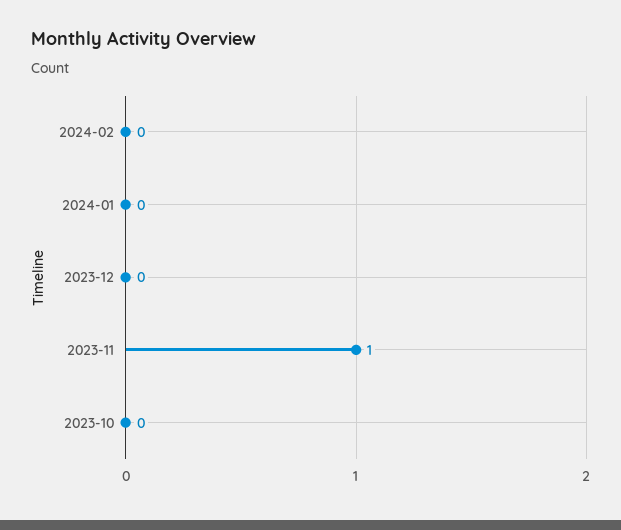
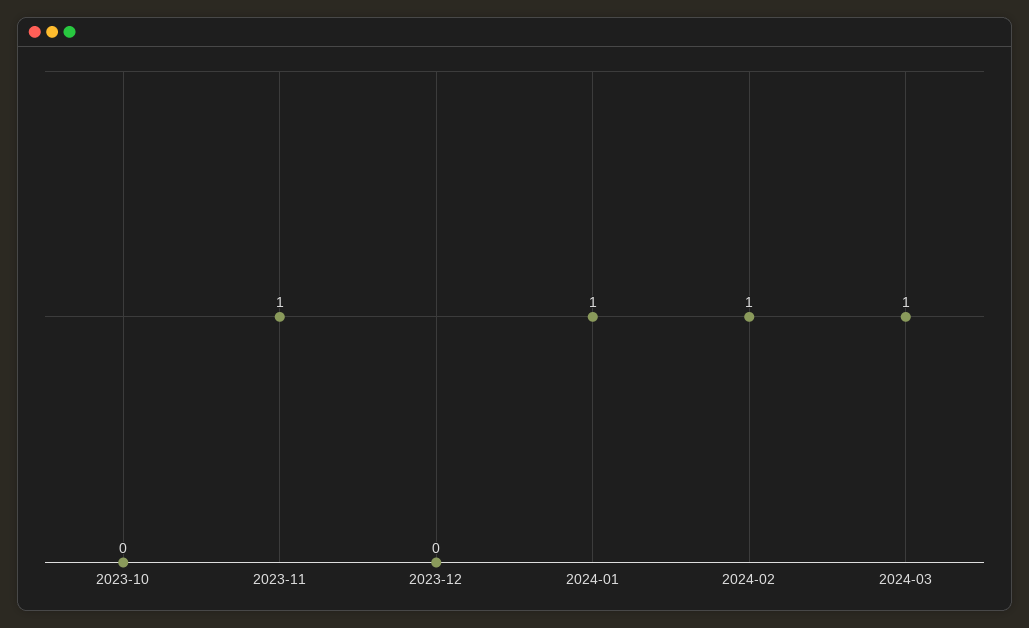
2024-02: 0 -> 1
2024-01: 0 -> 1
2024-03: none -> 1

